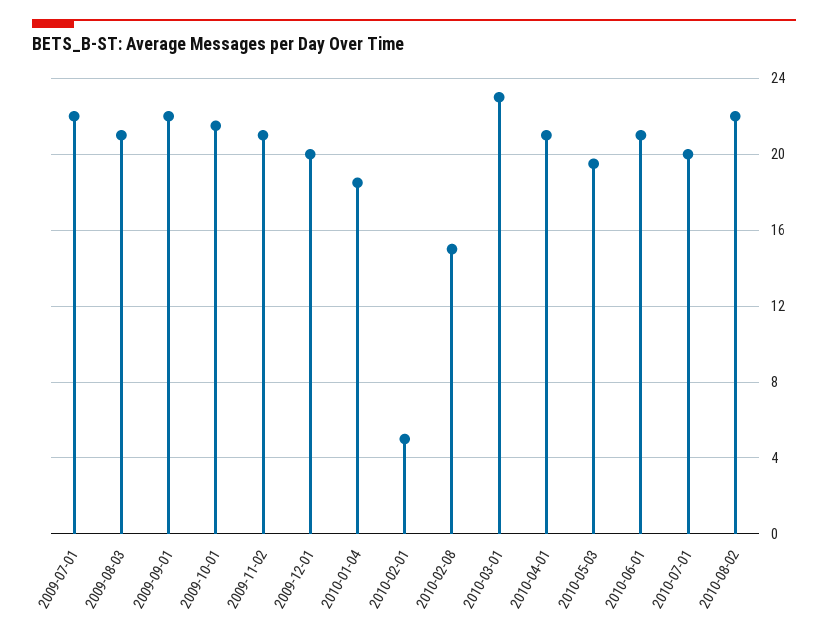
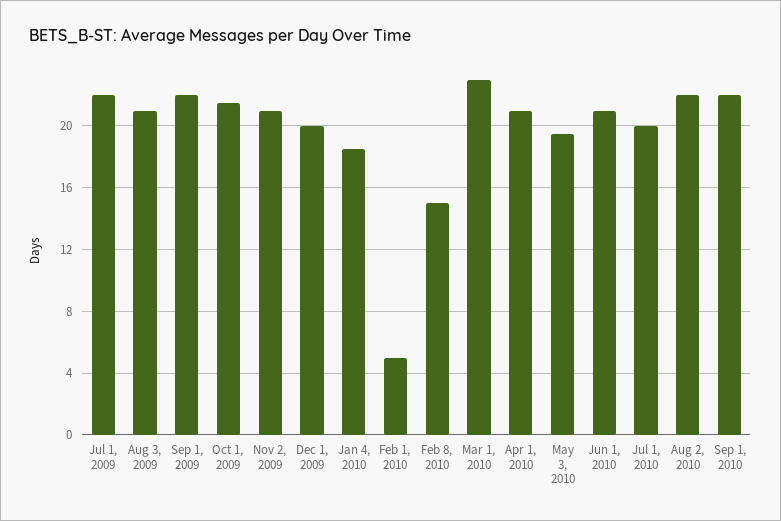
Sep 1, 2010: none -> 22

